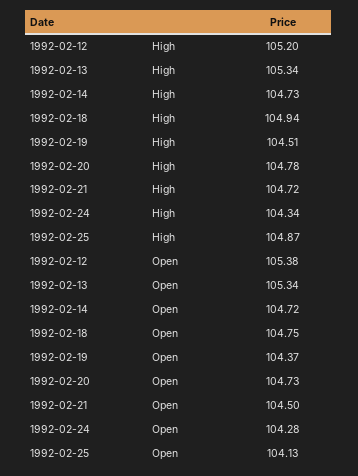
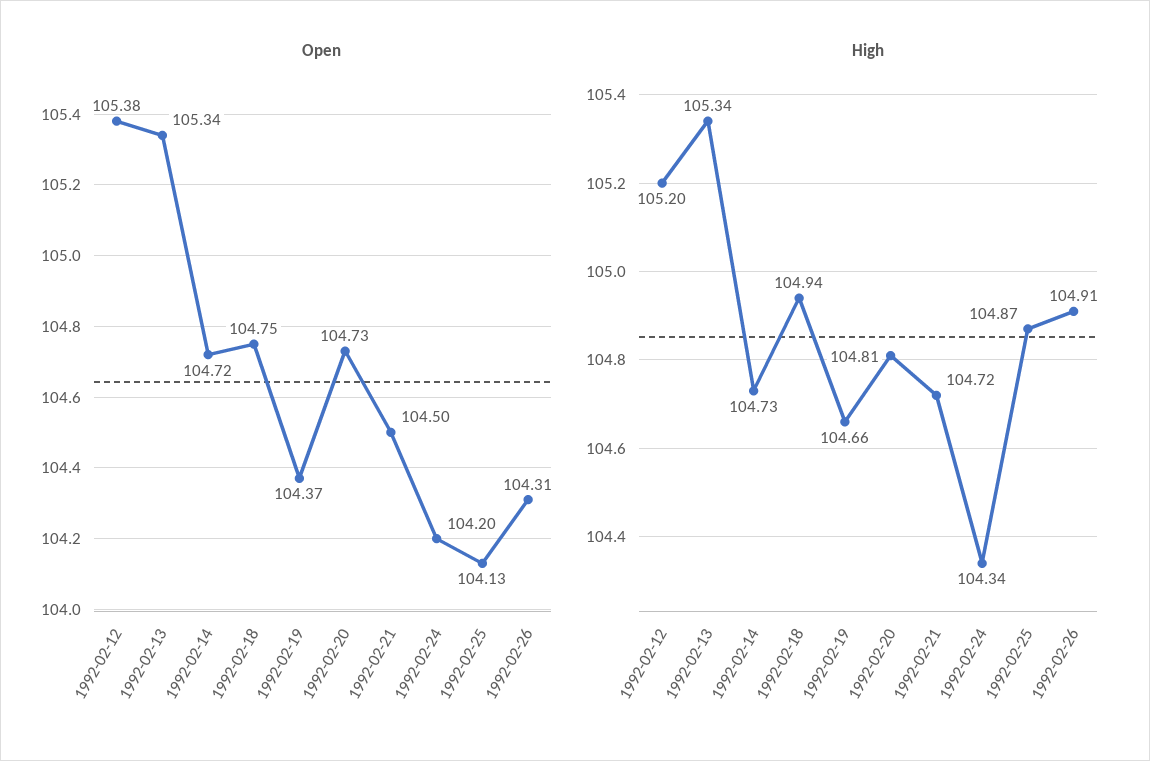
High, 1992-02-19: 104.51 -> 104.66
High, 1992-02-20: 104.78 -> 104.81
Open, 1992-02-24: 104.28 -> 104.2
Open, 1992-02-26: none -> 104.31
High, 1992-02-26: none -> 104.91

